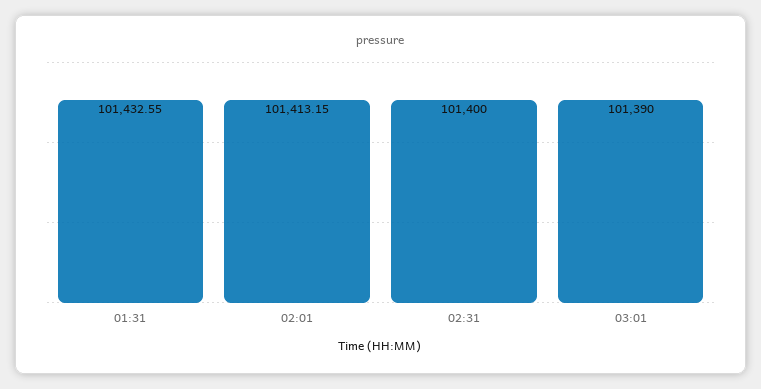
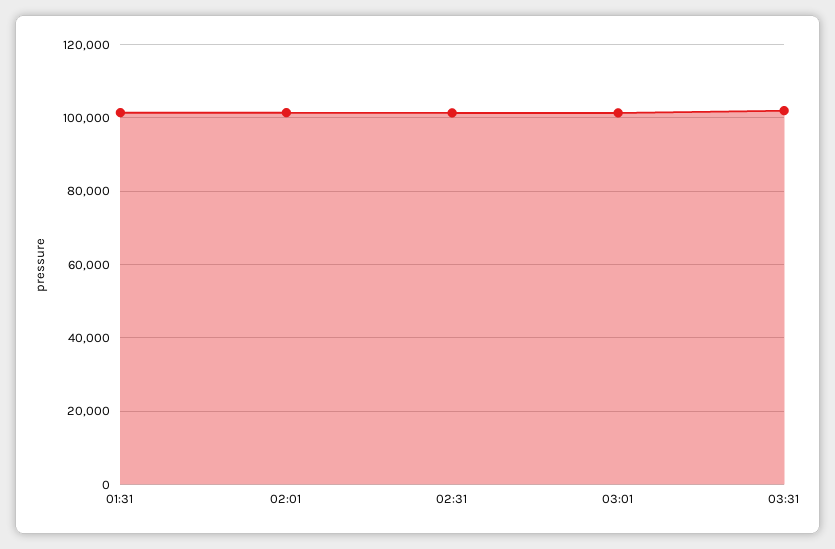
03:31: none -> 102000

